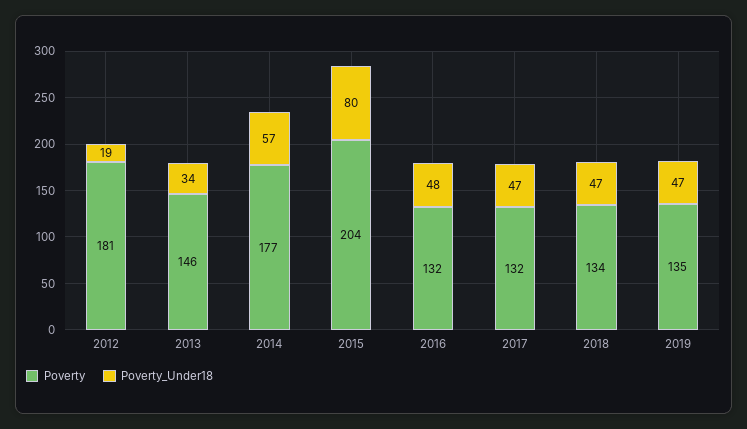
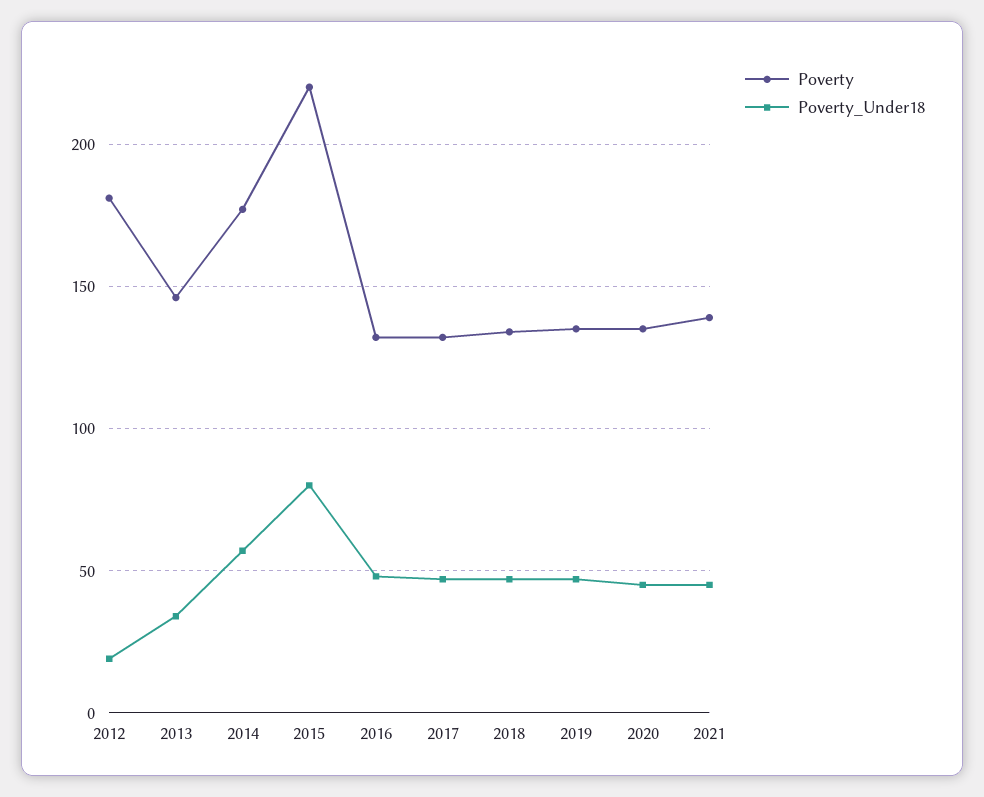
Poverty, 2015: 204 -> 220
Poverty, 2020: none -> 135
Poverty_Under18, 2020: none -> 45
Poverty, 2021: none -> 140
Poverty_Under18, 2021: none -> 45

